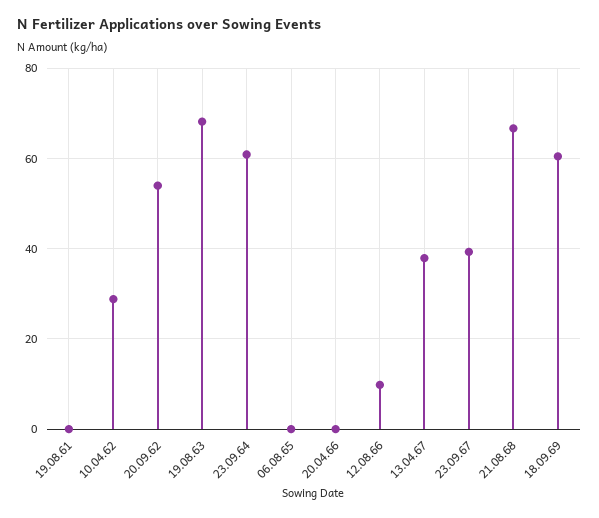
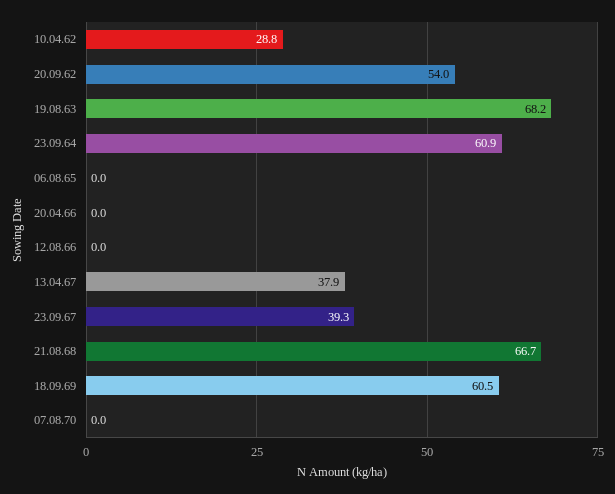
19.08.61: 0 -> none
12.08.66: 10 -> 0
07.08.70: none -> 0

